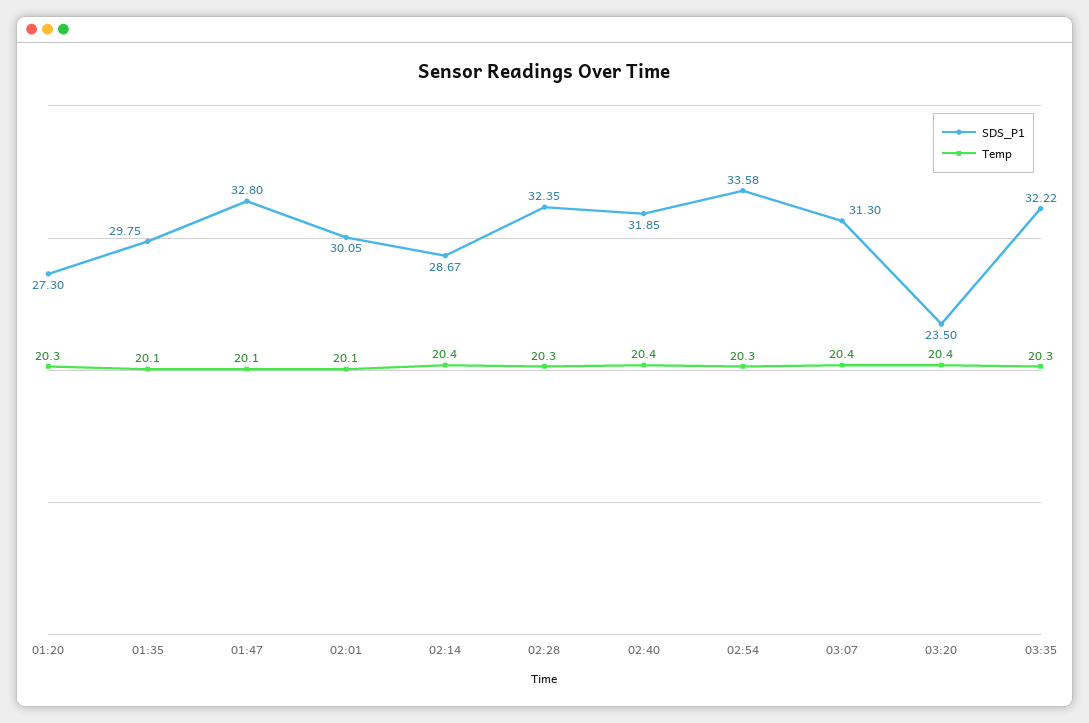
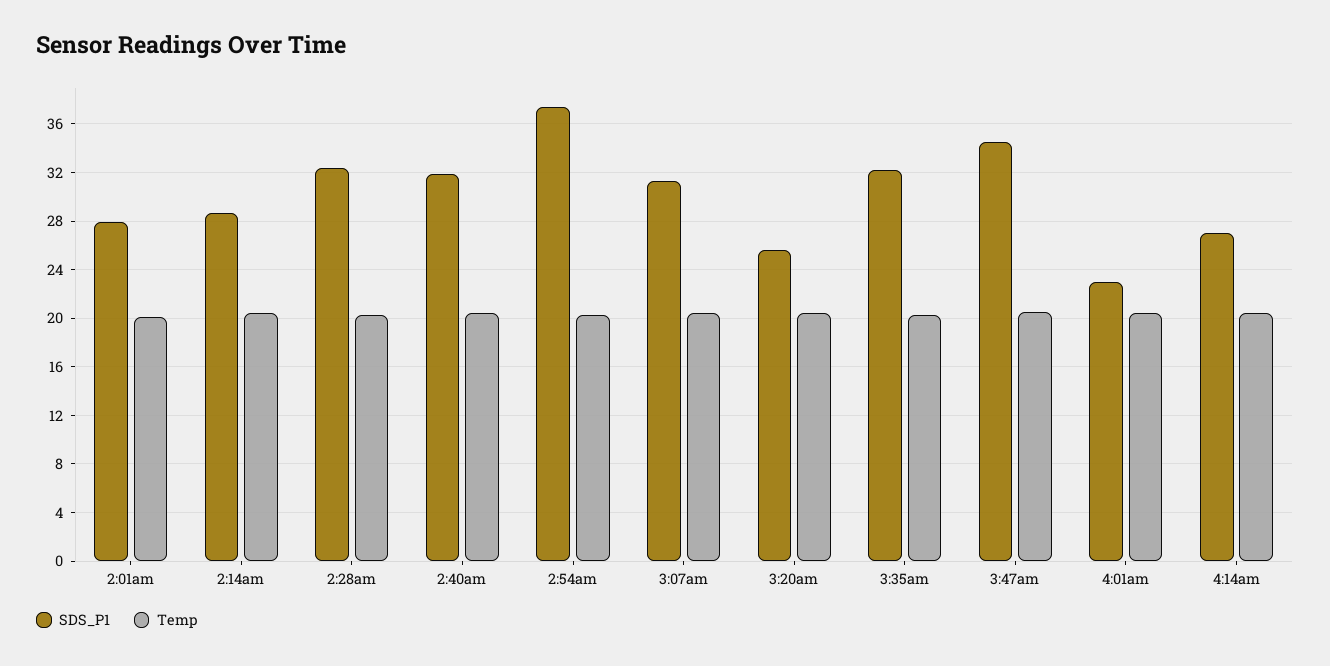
SDS_P1, 01:20: 27.3 -> none
Temp, 01:20: 20.3 -> none
SDS_P1, 01:35: 29.75 -> none
Temp, 01:35: 20.1 -> none
SDS_P1, 01:47: 32.8 -> none
Temp, 01:47: 20.1 -> none
SDS_P1, 02:01: 30.05 -> 28
SDS_P1, 02:54: 33.58 -> 37.5
SDS_P1, 03:20: 23.5 -> 25.5
SDS_P1, 3:47am: none -> 34.5
Temp, 3:47am: none -> 20.5
SDS_P1, 4:01am: none -> 23
Temp, 4:01am: none -> 20.5
SDS_P1, 4:14am: none -> 27
Temp, 4:14am: none -> 20.5

